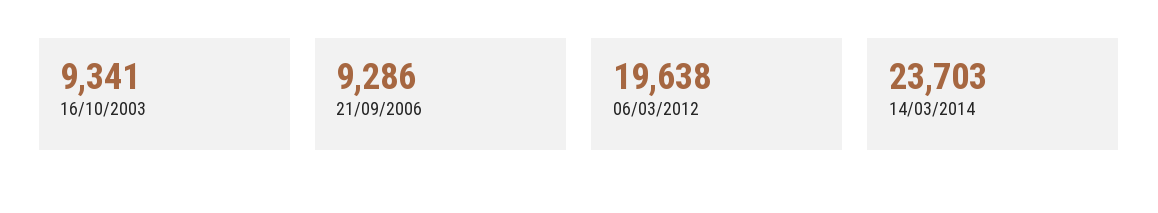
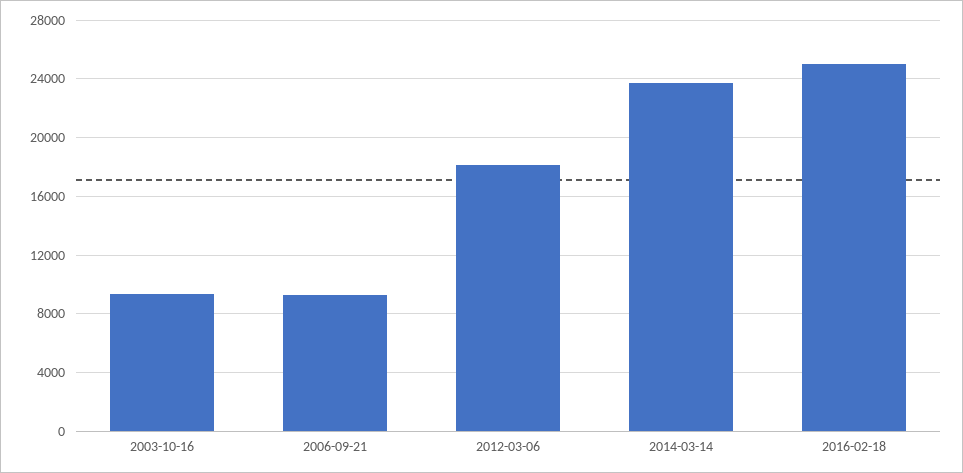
06/03/2012: 19638 -> 18000
2016-02-18: none -> 25000

